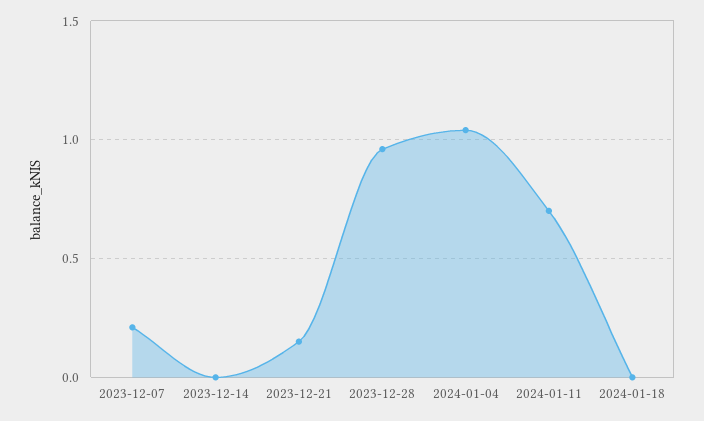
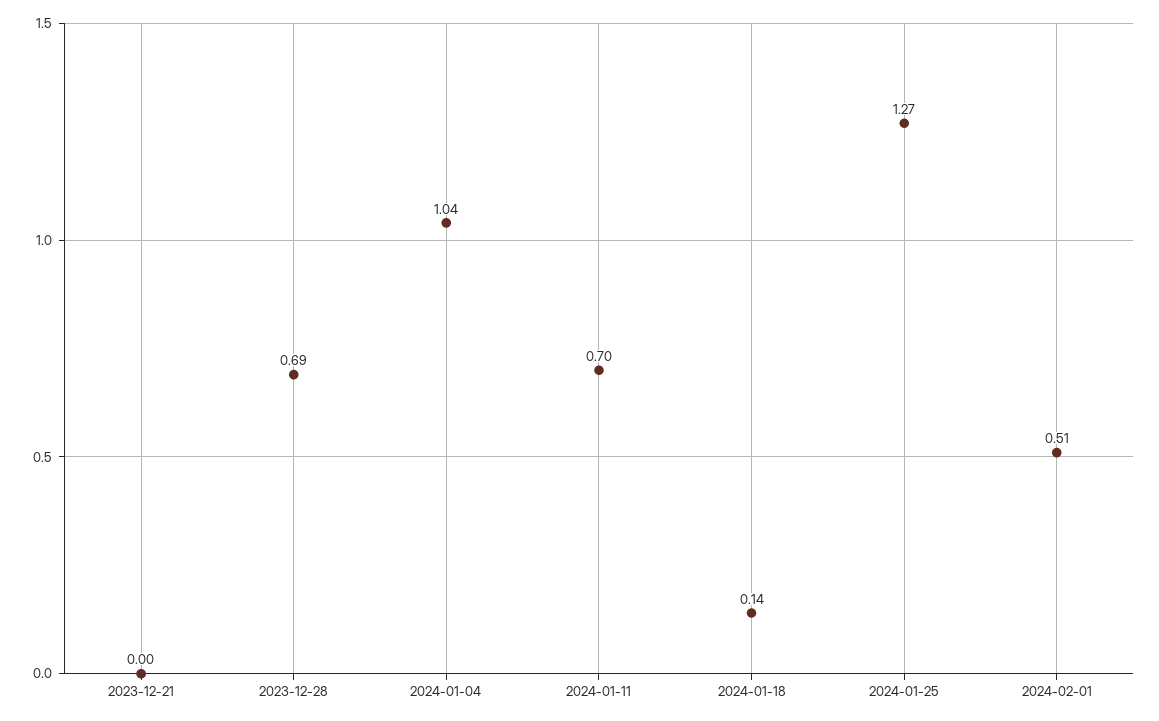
2023-12-07: 0.2 -> none
2023-12-14: 0 -> none
2023-12-21: 0.15 -> 0
2023-12-28: 0.95 -> 0.69
2024-01-18: 0 -> 0.14
2024-01-25: none -> 1.27
2024-02-01: none -> 0.51

